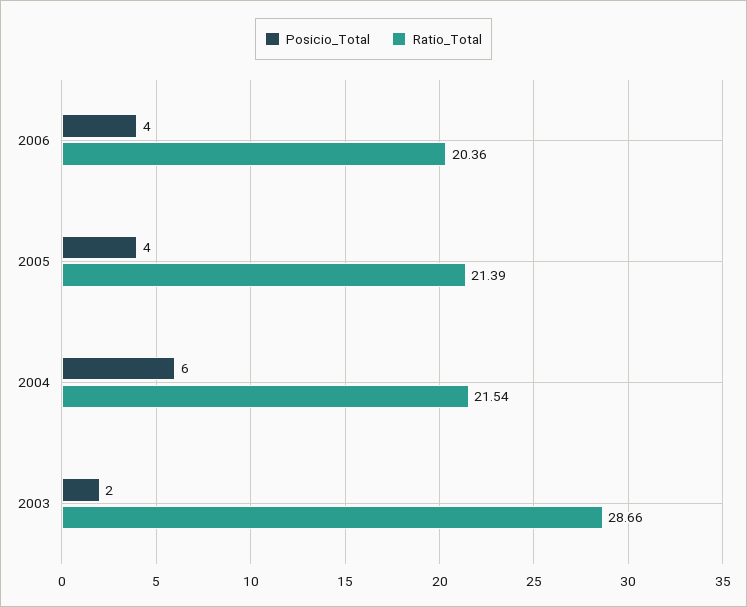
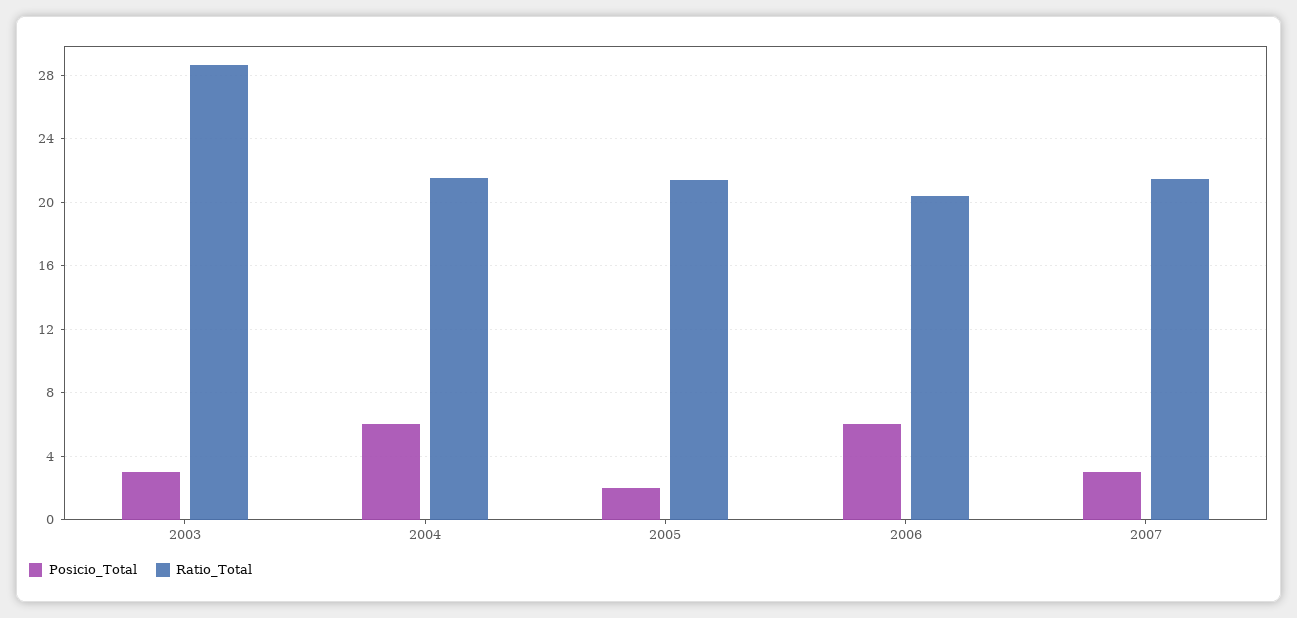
Posicio_Total, 2006: 4 -> 6
Posicio_Total, 2005: 4 -> 2
Posicio_Total, 2003: 2 -> 3
Posicio_Total, 2007: none -> 3
Ratio_Total, 2007: none -> 21.5

